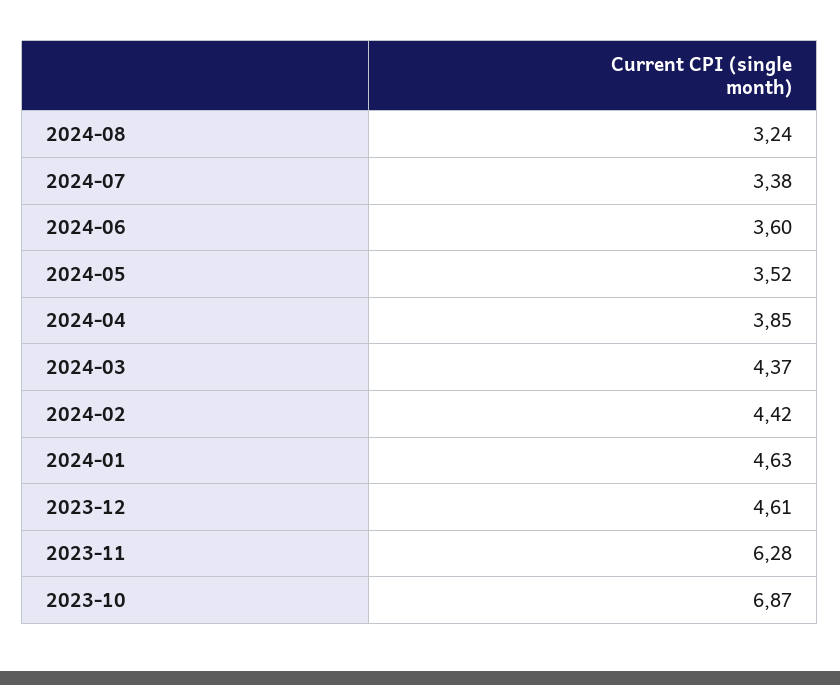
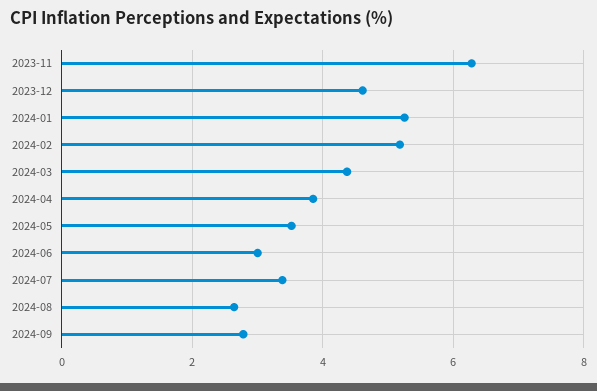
2024-08: 3.24 -> 2.6
2024-06: 3.6 -> 3
2024-02: 4.42 -> 5.2
2024-01: 4.63 -> 5.2
2023-10: 6.87 -> none
2024-09: none -> 2.8

